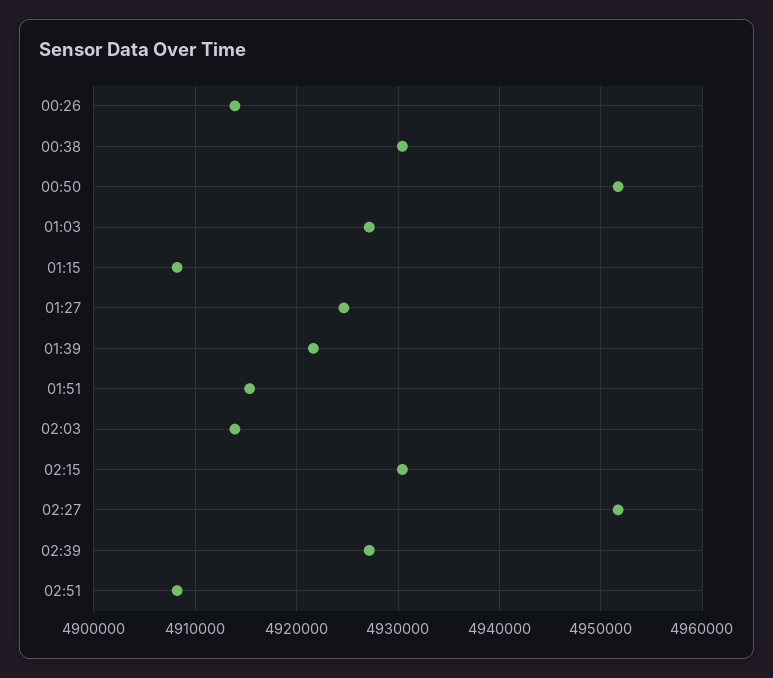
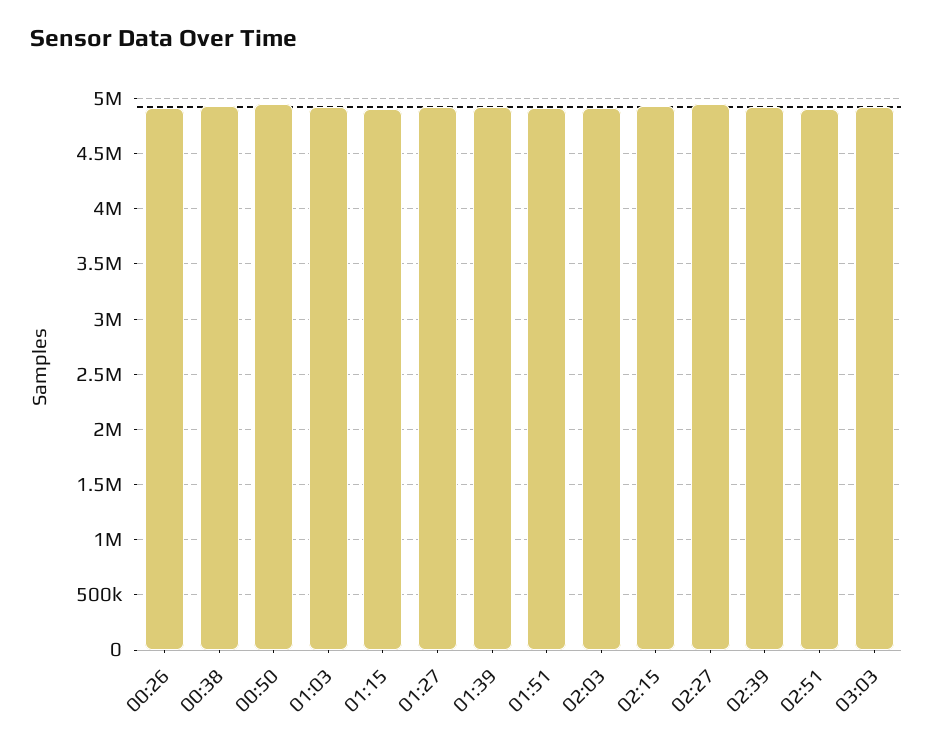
03:03: none -> 4900000

